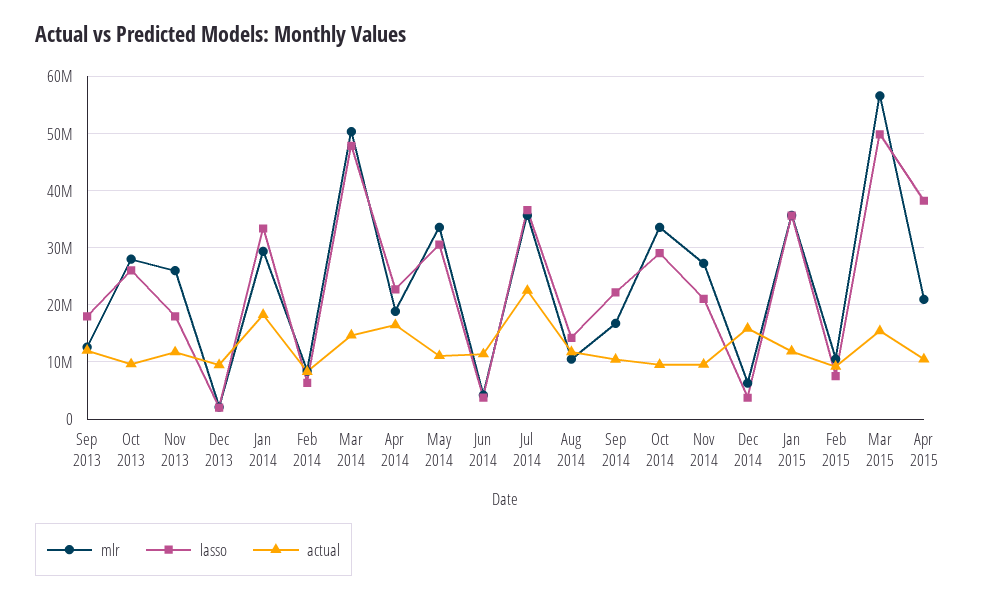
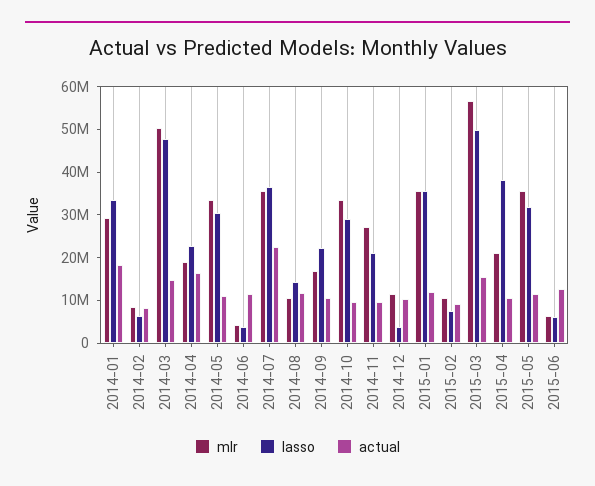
mlr, Sep 2013: 12000000 -> none
lasso, Sep 2013: 18000000 -> none
actual, Sep 2013: 12000000 -> none
mlr, Oct 2013: 28000000 -> none
lasso, Oct 2013: 26000000 -> none
actual, Oct 2013: 10000000 -> none
mlr, Nov 2013: 26000000 -> none
lasso, Nov 2013: 18000000 -> none
actual, Nov 2013: 12000000 -> none
mlr, Dec 2013: 2000000 -> none
lasso, Dec 2013: 2000000 -> none
actual, Dec 2013: 10000000 -> none
mlr, Dec 2014: 6000000 -> 12000000
actual, Dec 2014: 16000000 -> 10000000
mlr, 2015-05: none -> 36000000
lasso, 2015-05: none -> 32000000
actual, 2015-05: none -> 12000000
mlr, 2015-06: none -> 6000000
lasso, 2015-06: none -> 6000000
actual, 2015-06: none -> 12000000

